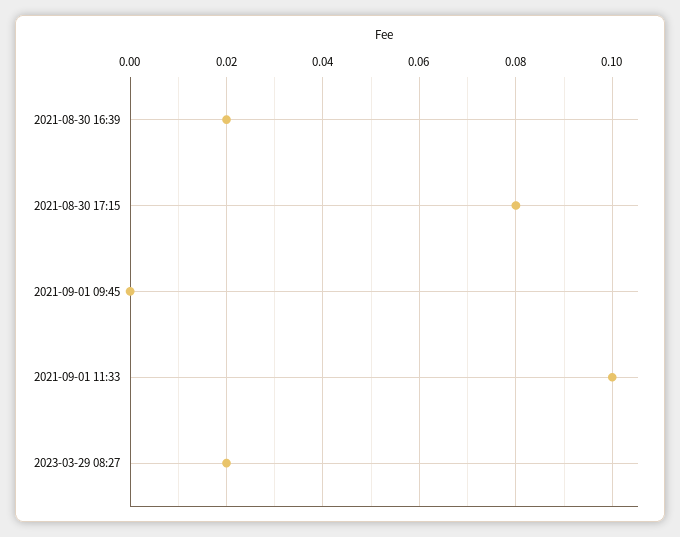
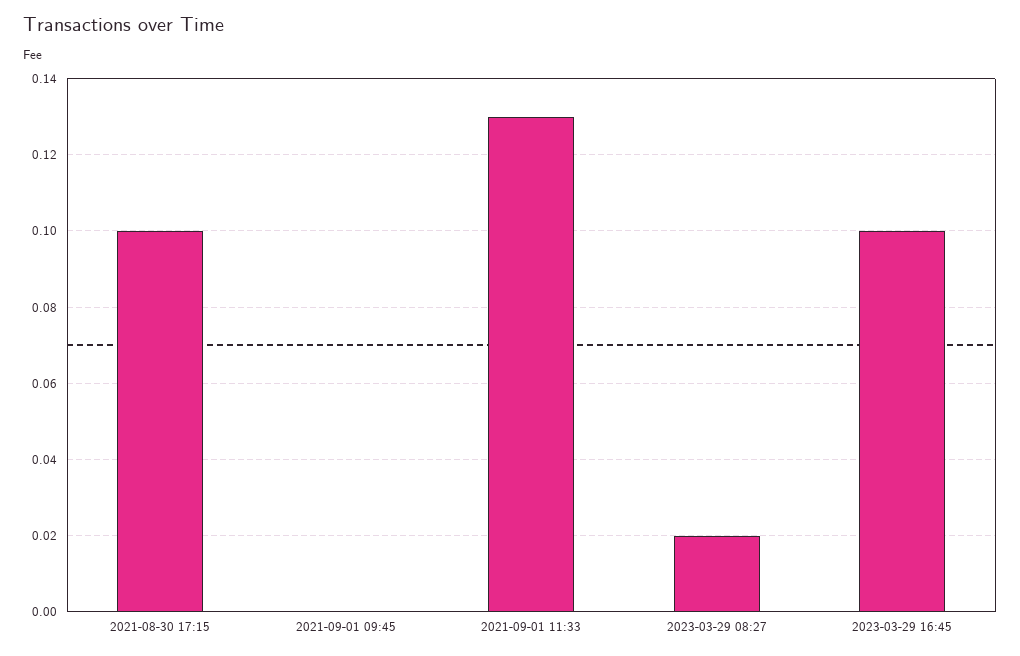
2021-08-30 16:39: 0.02 -> none
2021-08-30 17:15: 0.08 -> 0.1
2021-09-01 11:33: 0.1 -> 0.13
2023-03-29 16:45: none -> 0.1

